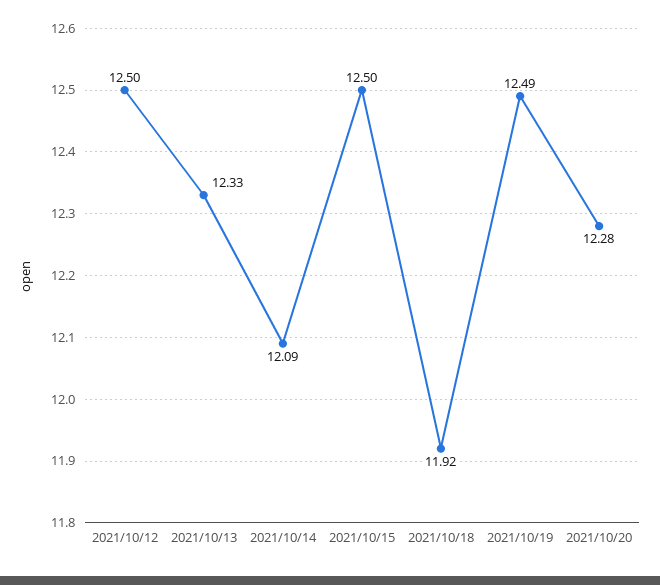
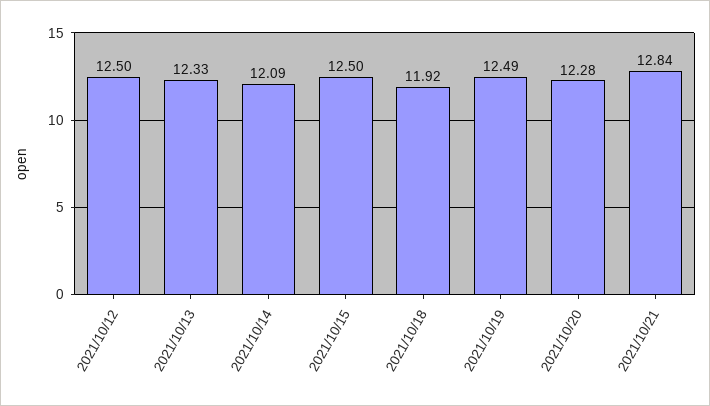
2021/10/21: none -> 12.84

